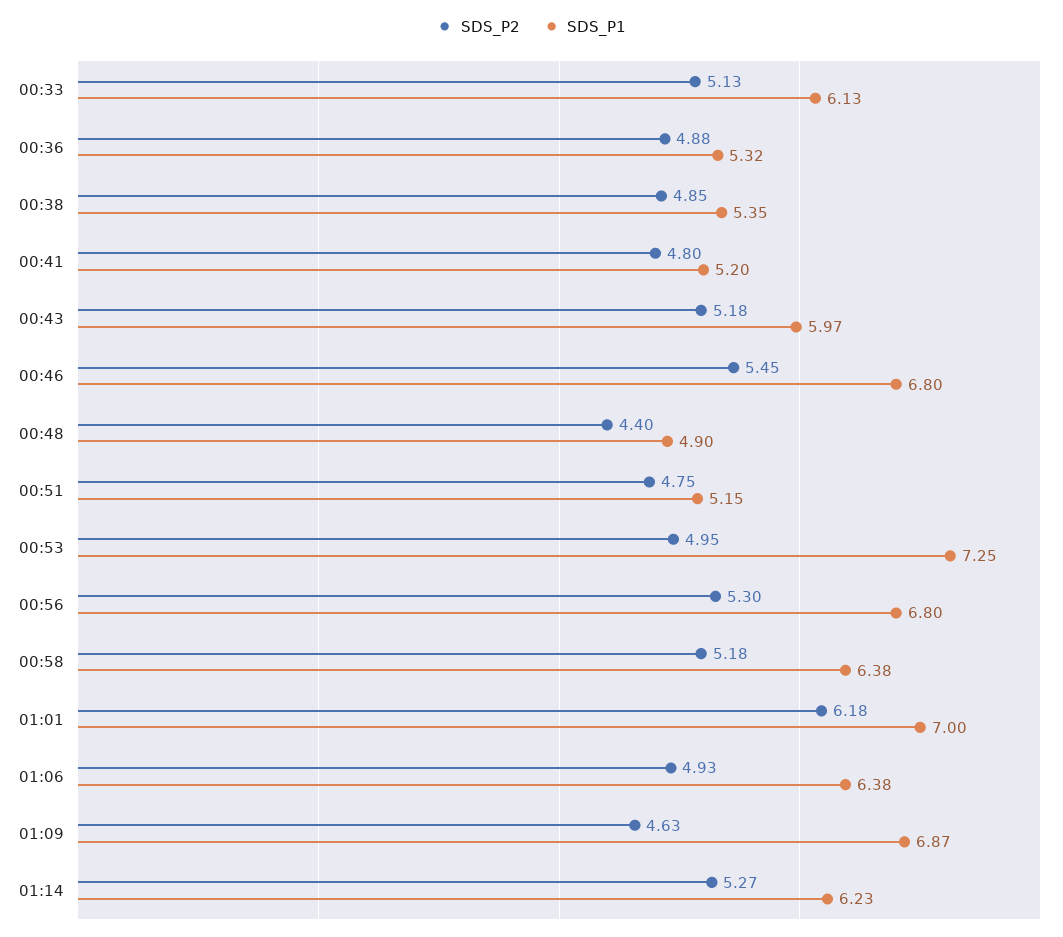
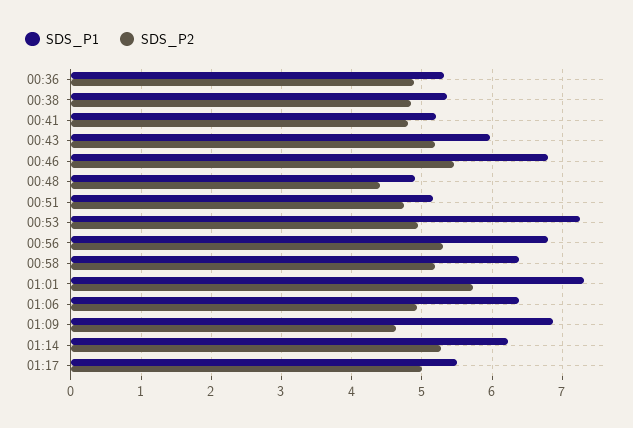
SDS_P2, 00:33: 5.13 -> none
SDS_P1, 00:33: 6.13 -> none
SDS_P2, 01:01: 6.18 -> 5.7
SDS_P1, 01:01: 7 -> 7.3
SDS_P1, 01:17: none -> 5.5
SDS_P2, 01:17: none -> 5

